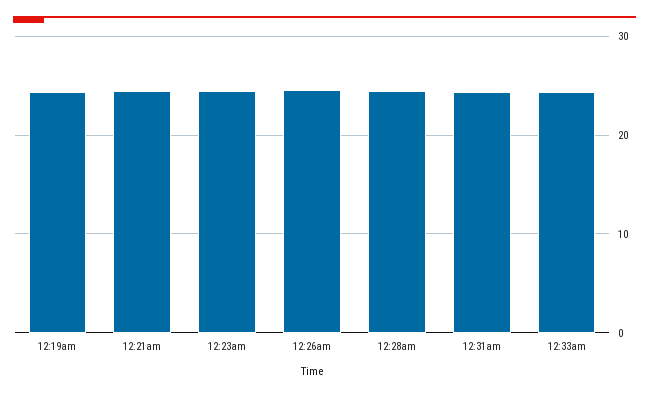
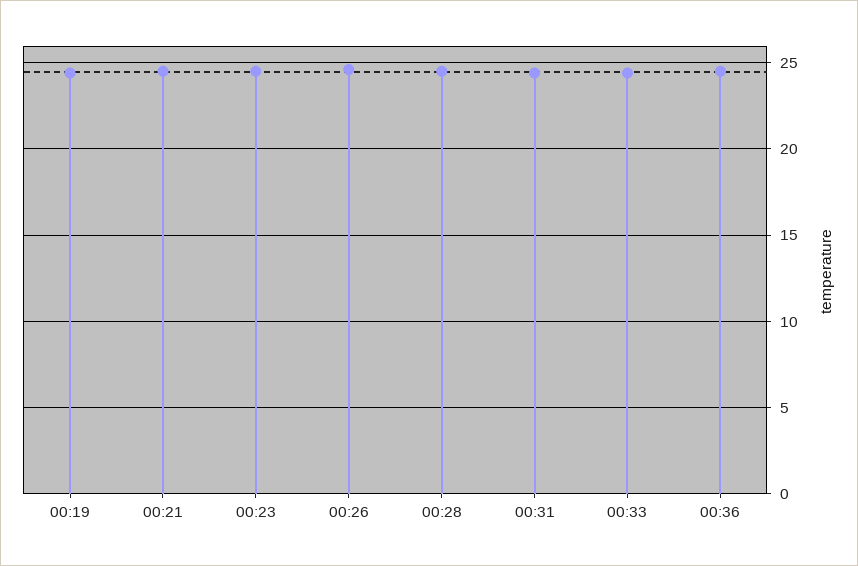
00:36: none -> 24.5

